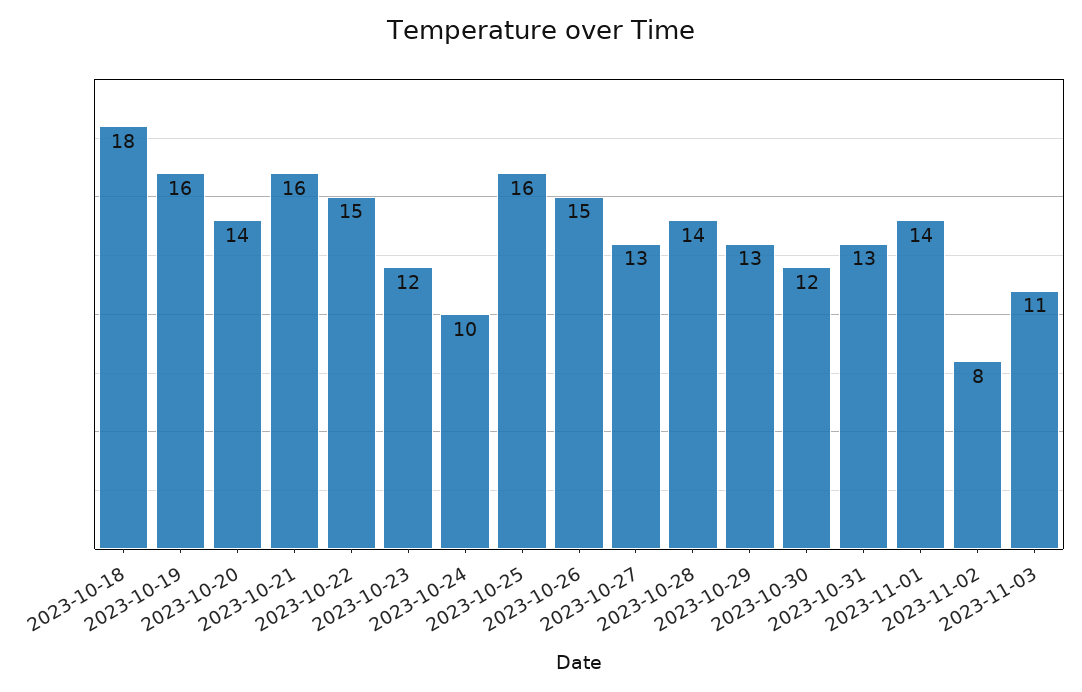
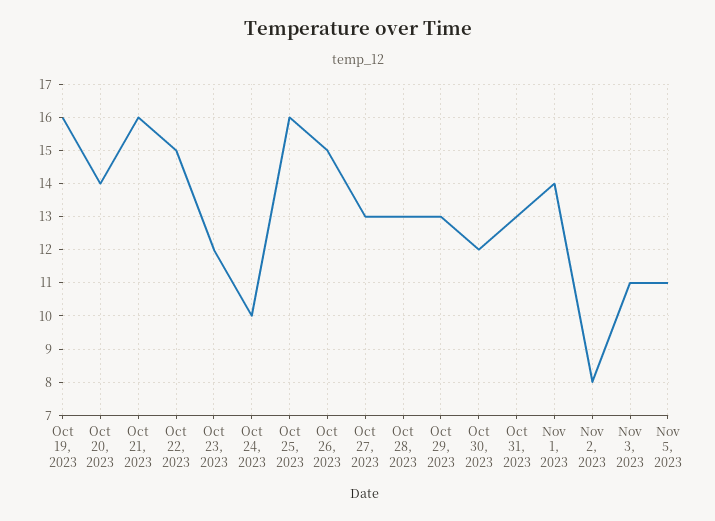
2023-10-18: 18 -> none
2023-10-28: 14 -> 13
Nov 5, 2023: none -> 11

